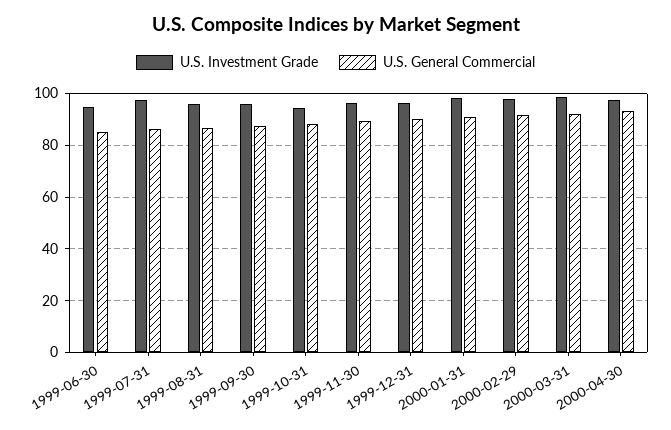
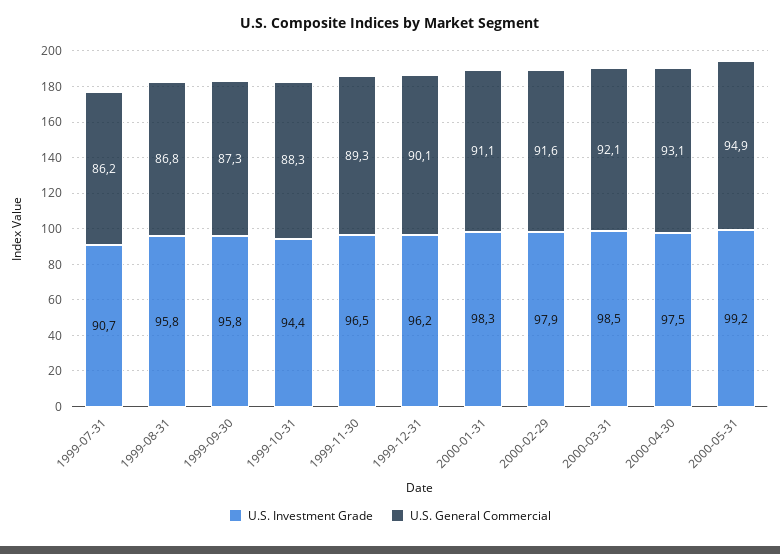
U.S. Investment Grade, 1999-06-30: 95 -> none
U.S. General Commercial, 1999-06-30: 85 -> none
U.S. Investment Grade, 1999-07-31: 97.5 -> 90.7
U.S. Investment Grade, 2000-05-31: none -> 99.2
U.S. General Commercial, 2000-05-31: none -> 94.9

